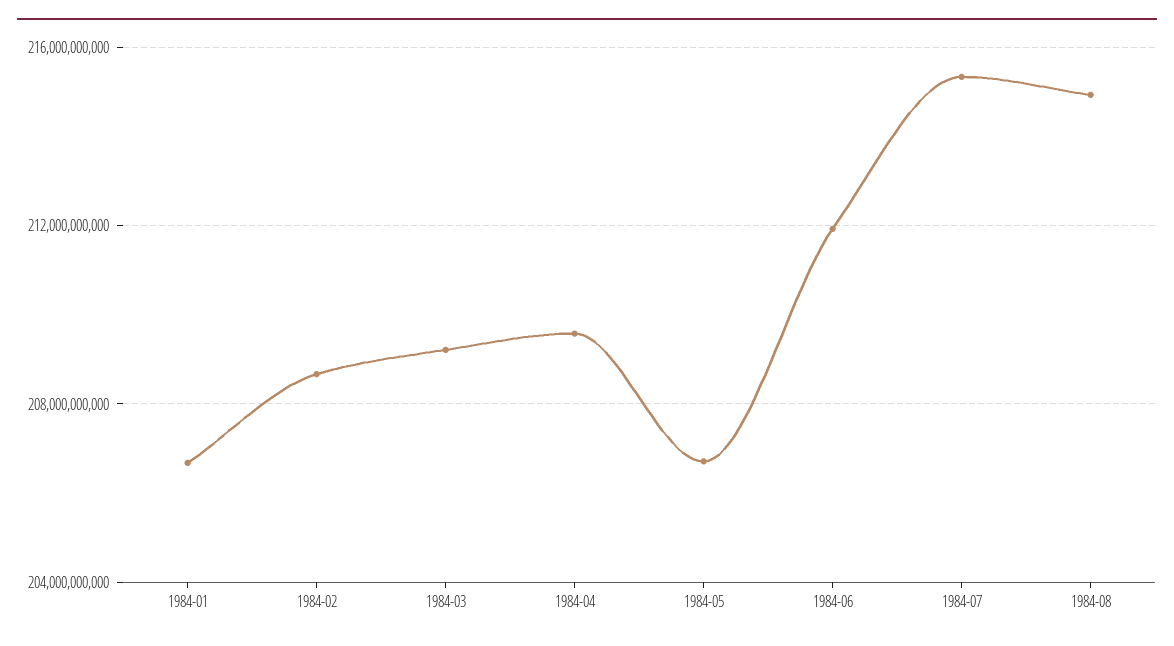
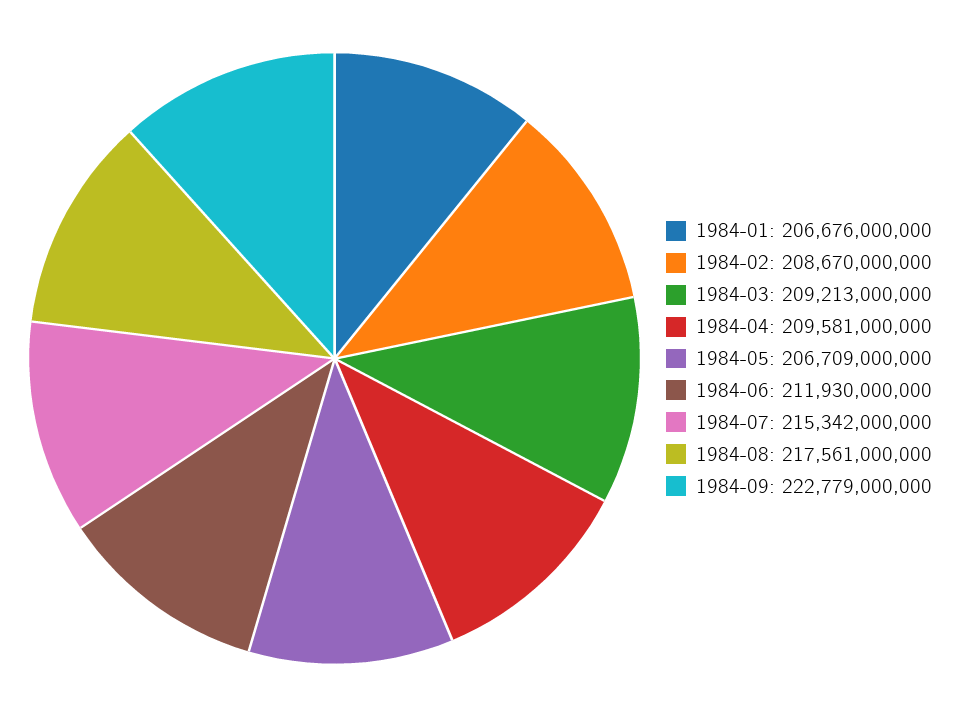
1984-08: 215000000000 -> 217561000000
1984-09: none -> 222779000000

